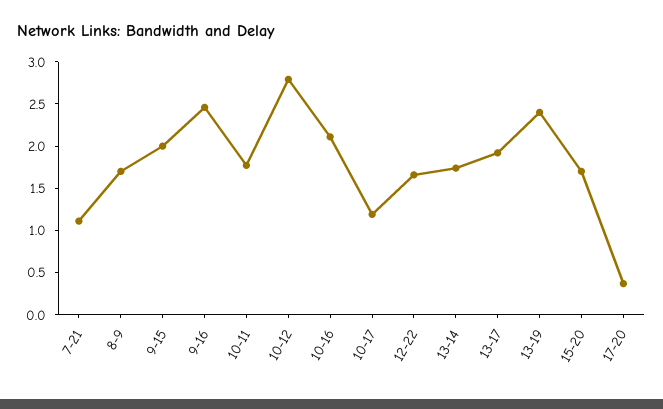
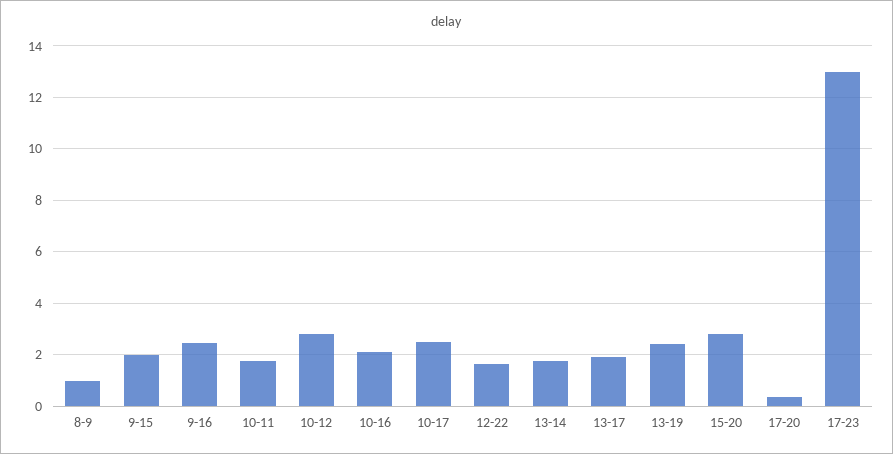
7-21: 1.1 -> none
8-9: 1.7 -> 1
10-17: 1.2 -> 2.5
15-20: 1.7 -> 2.75
17-23: none -> 13

